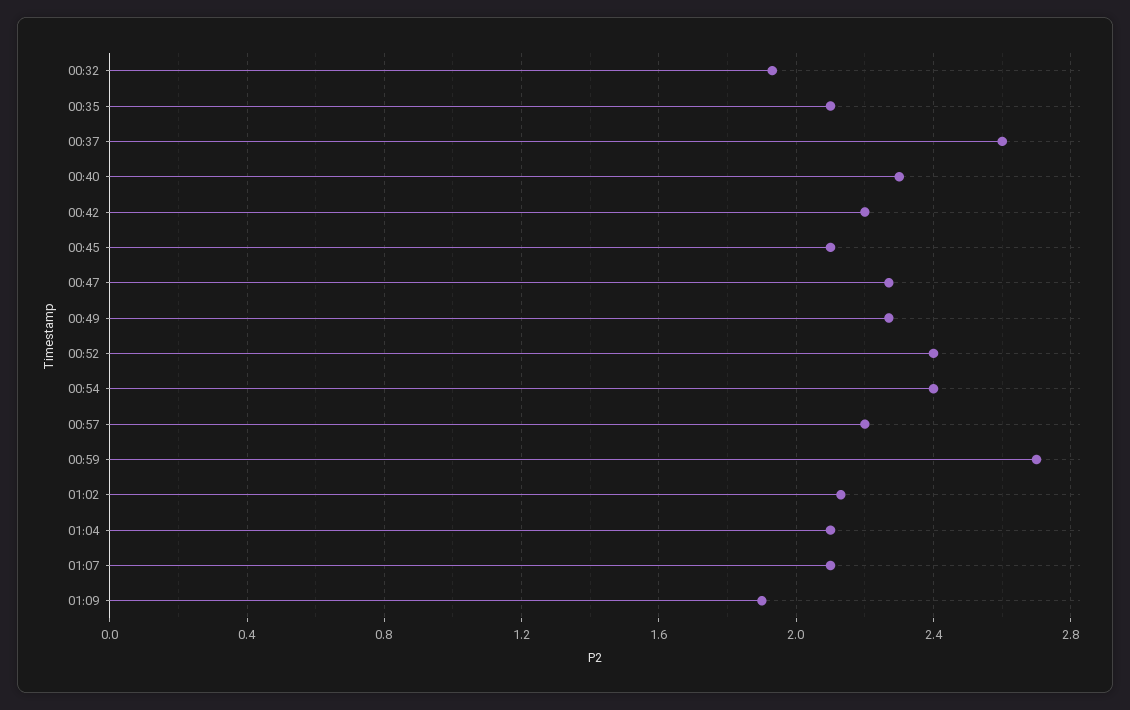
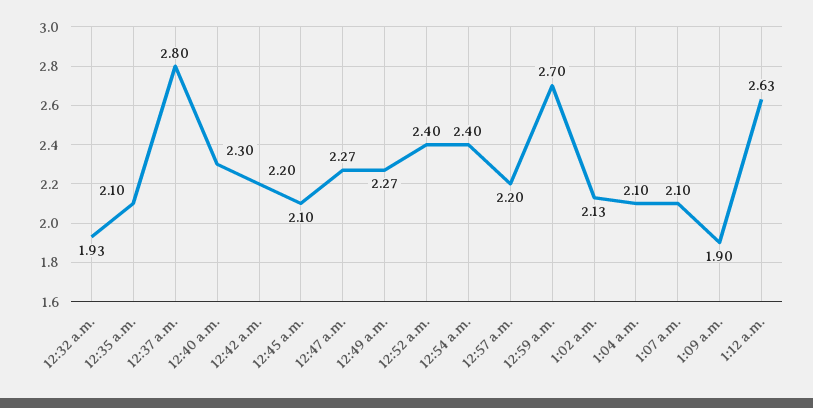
00:37: 2.6 -> 2.8
1:12 a.m.: none -> 2.63

